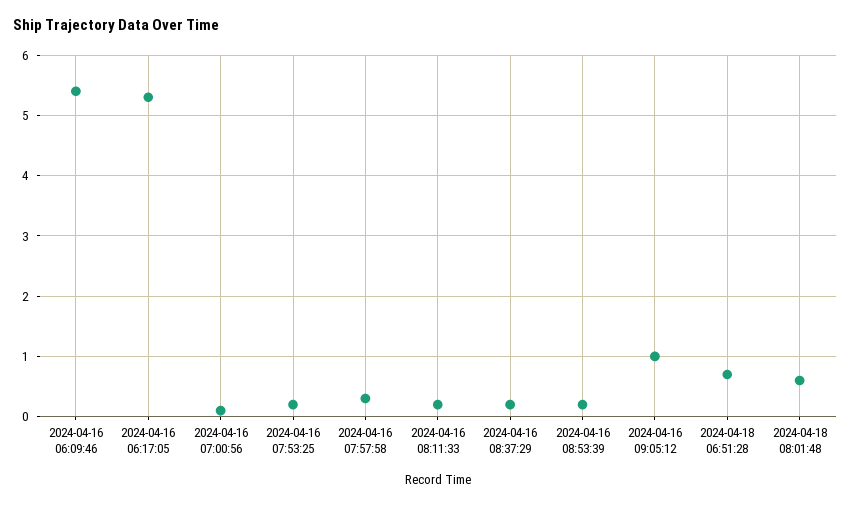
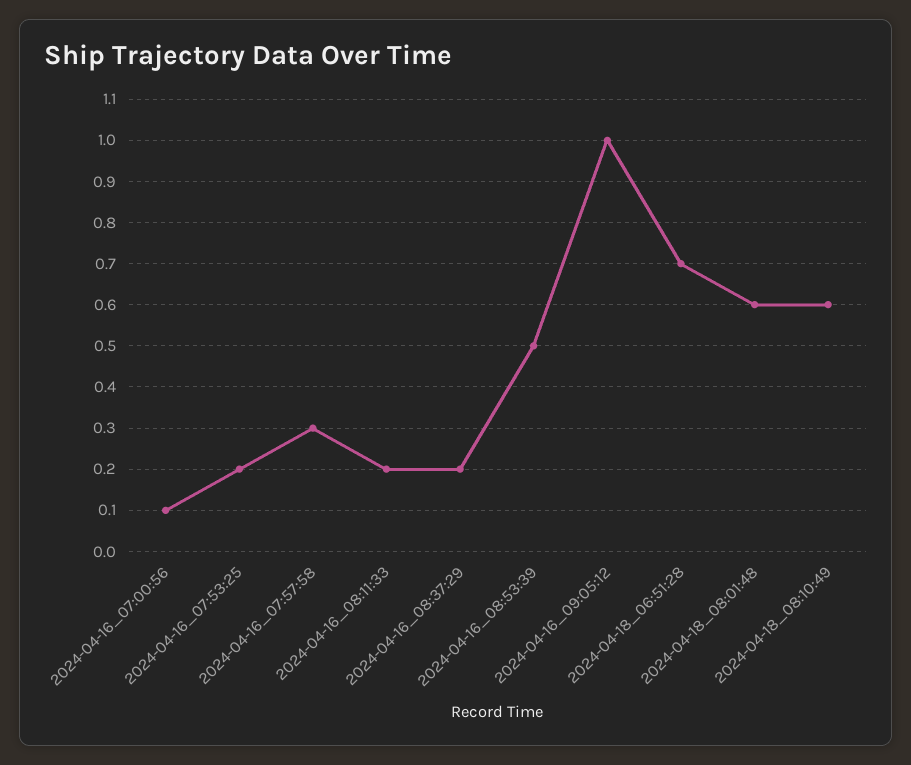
2024-04-16 06:09:46: 5.4 -> none
2024-04-16 06:17:05: 5.3 -> none
2024-04-16 08:53:39: 0.2 -> 0.5
2024-04-18_08:10:49: none -> 0.6

